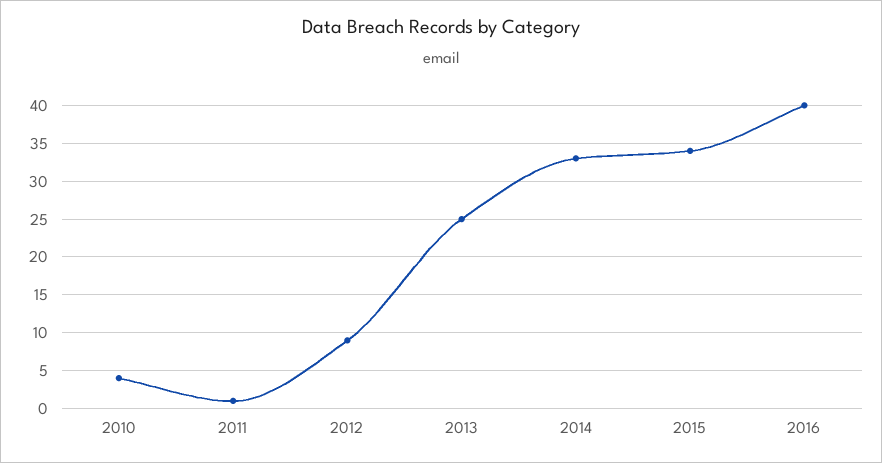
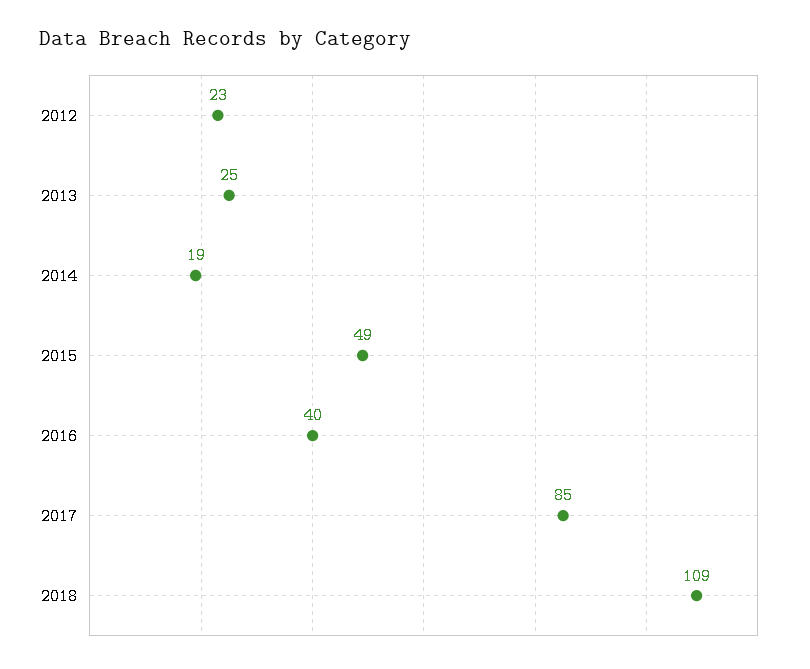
2010: 4 -> none
2011: 1 -> none
2012: 9 -> 23
2014: 33 -> 19
2015: 34 -> 49
2017: none -> 85
2018: none -> 109

